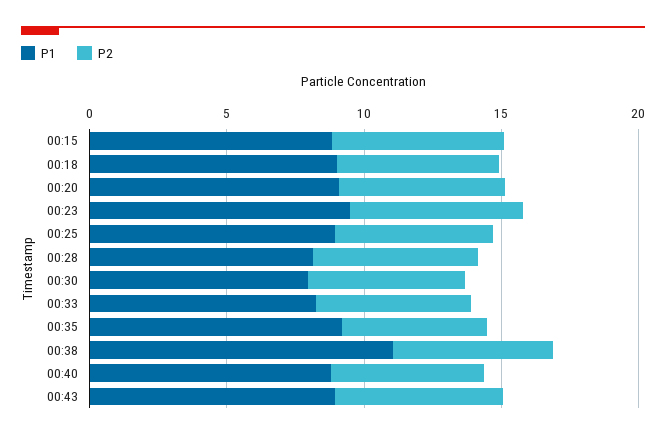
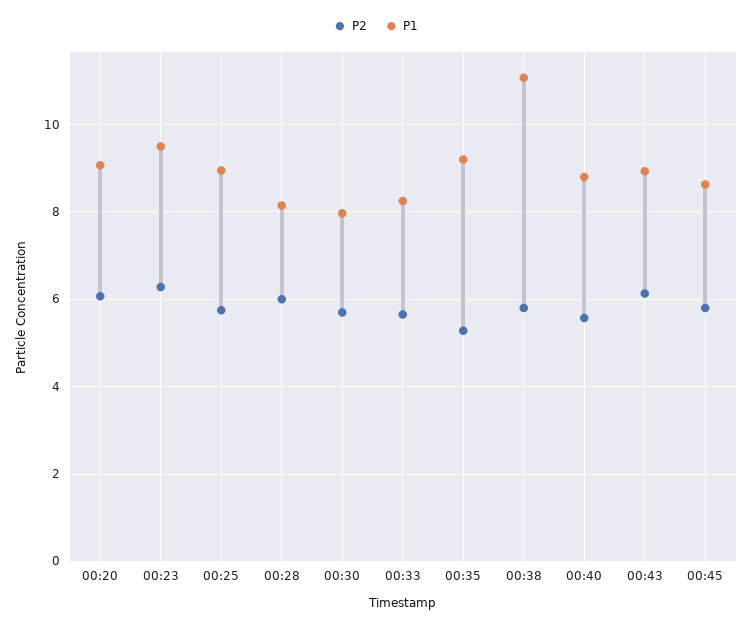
P1, 00:15: 9 -> none
P2, 00:15: 6 -> none
P1, 00:18: 9 -> none
P2, 00:18: 6 -> none
P2, 00:45: none -> 5.8
P1, 00:45: none -> 8.6

